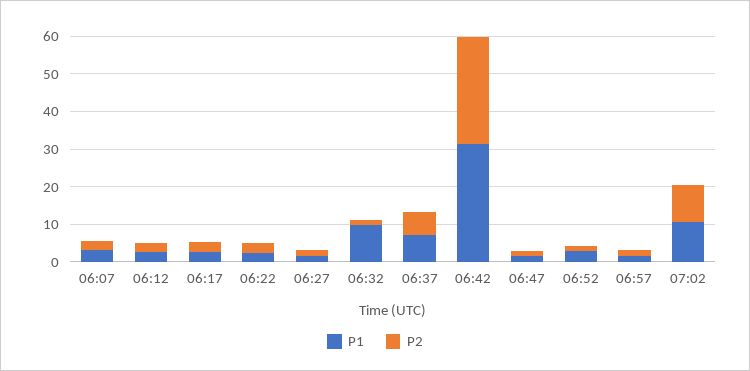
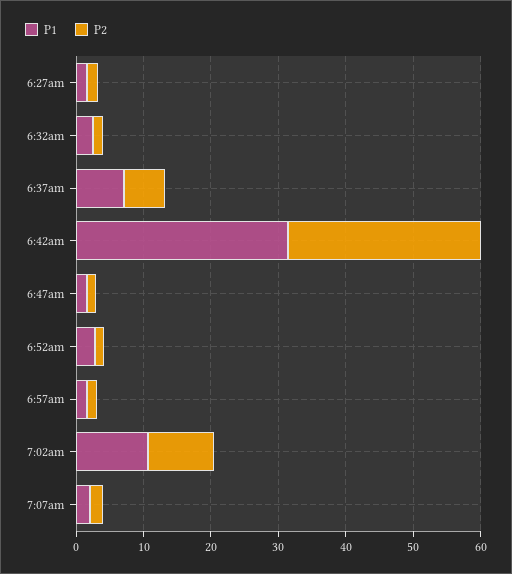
P1, 06:07: 2.5 -> none
P2, 06:07: 2.5 -> none
P1, 06:12: 2.5 -> none
P2, 06:12: 2.5 -> none
P1, 06:17: 2.5 -> none
P2, 06:17: 2.5 -> none
P1, 06:22: 2.5 -> none
P2, 06:22: 2.5 -> none
P1, 06:32: 10 -> 2
P1, 7:07am: none -> 2
P2, 7:07am: none -> 2

